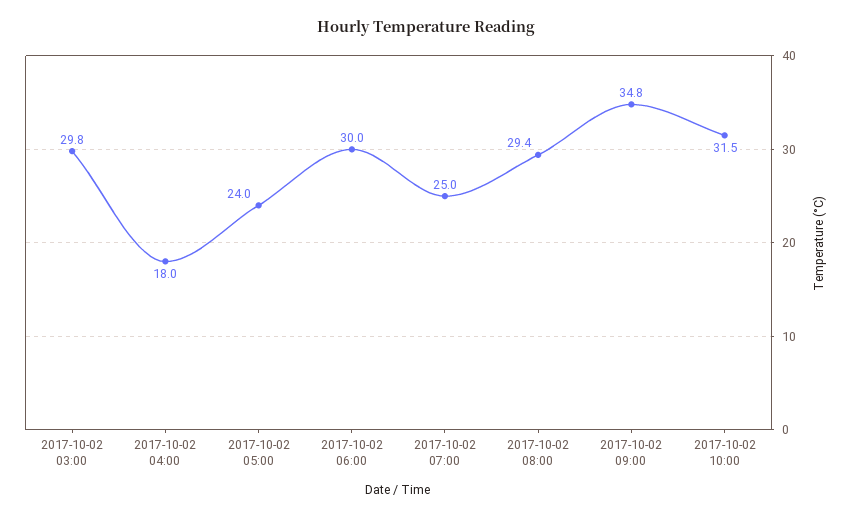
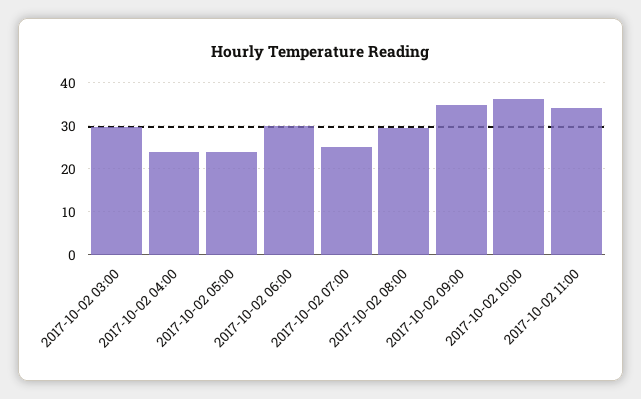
2017-10-02 04:00: 18 -> 24
2017-10-02 10:00: 31.5 -> 36
2017-10-02 11:00: none -> 34

